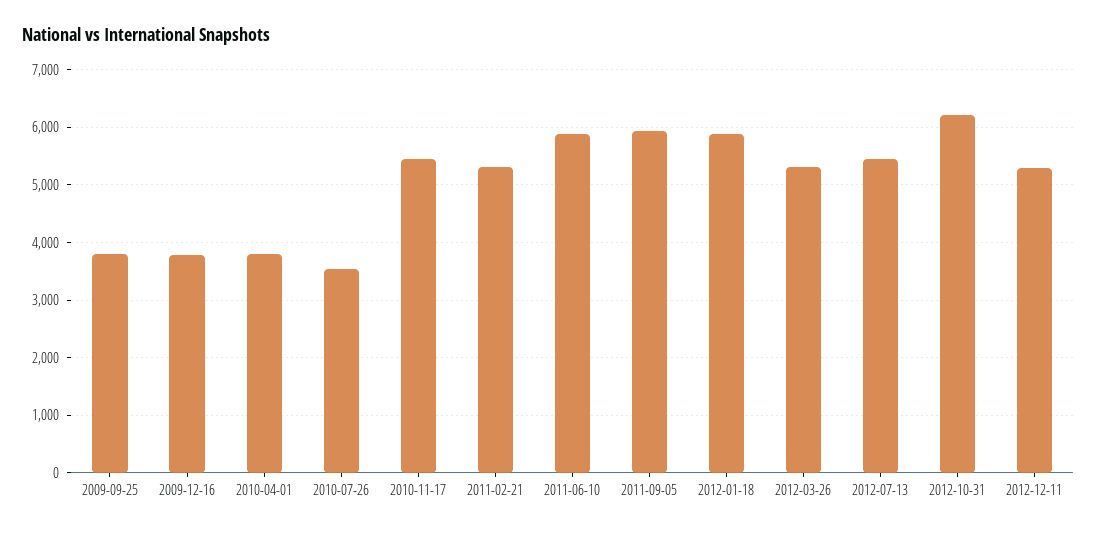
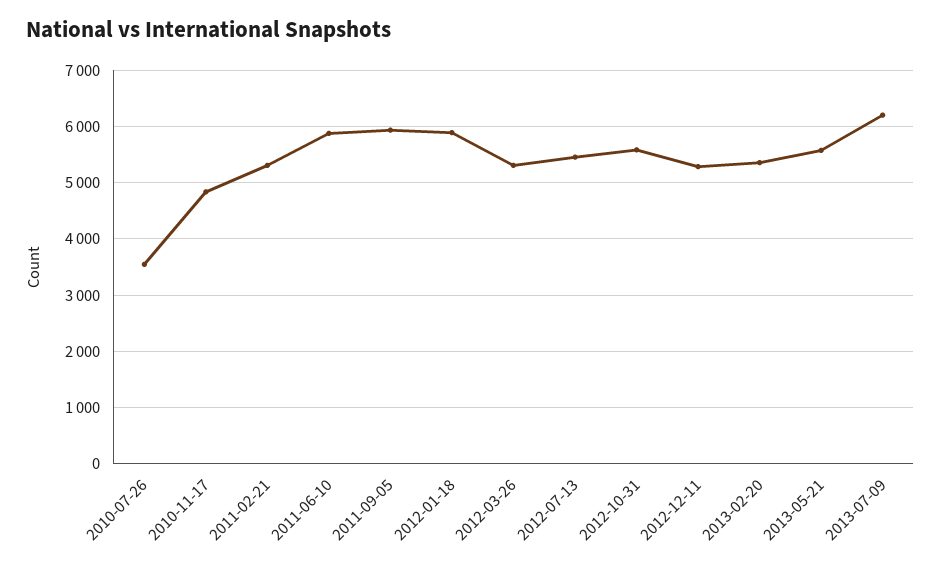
2009-09-25: 3800 -> none
2009-12-16: 3800 -> none
2010-04-01: 3800 -> none
2010-11-17: 5400 -> 4800
2012-10-31: 6200 -> 5600
2013-02-20: none -> 5400
2013-05-21: none -> 5600
2013-07-09: none -> 6200

